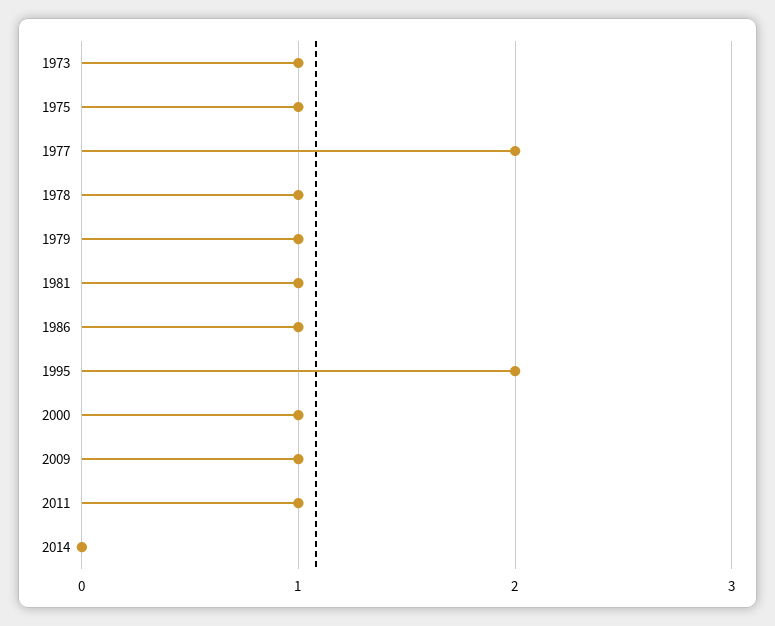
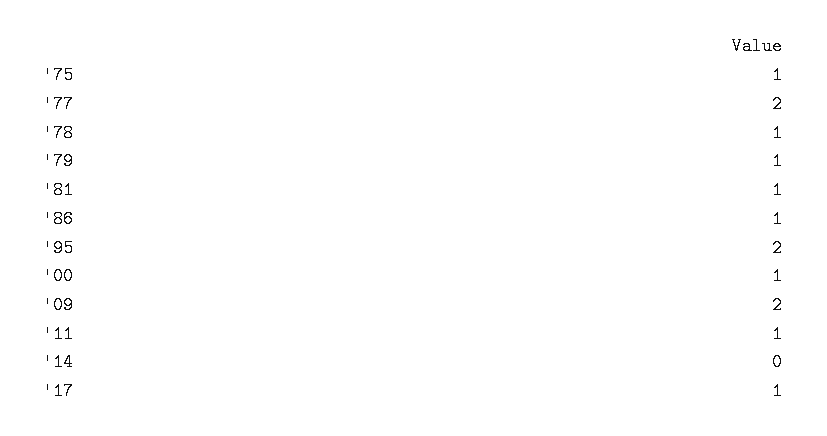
1973: 1 -> none
2009: 1 -> 2
'17: none -> 1

